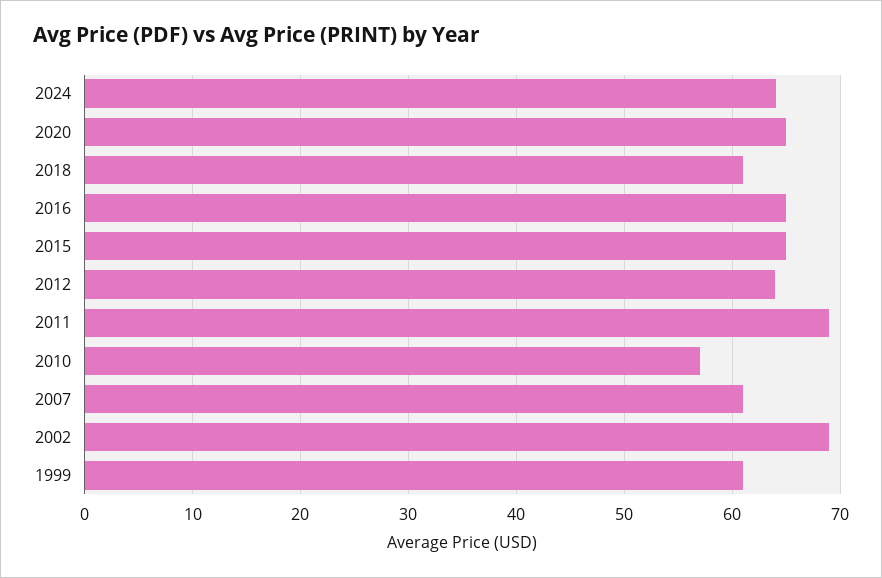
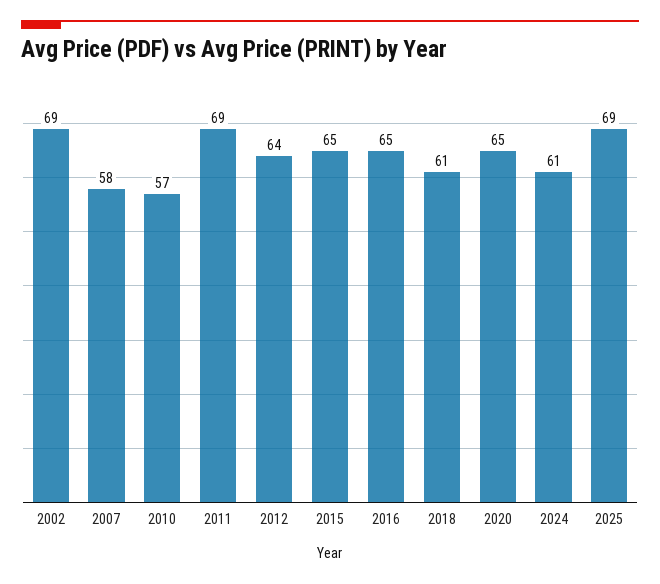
2024: 64 -> 61
2007: 61 -> 58
1999: 61 -> none
2025: none -> 69

